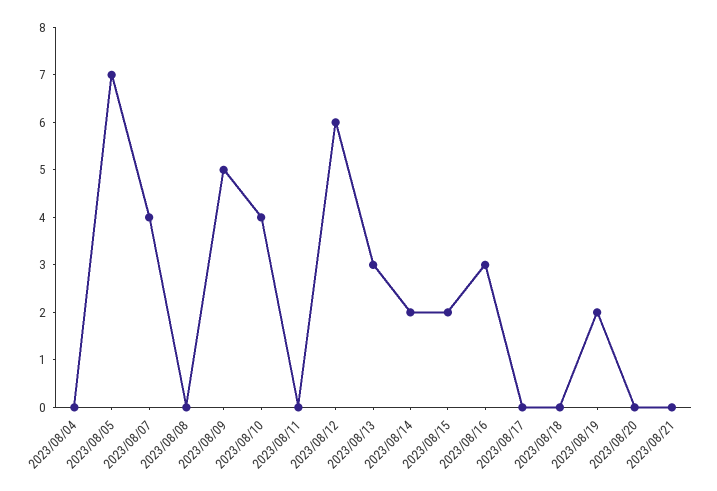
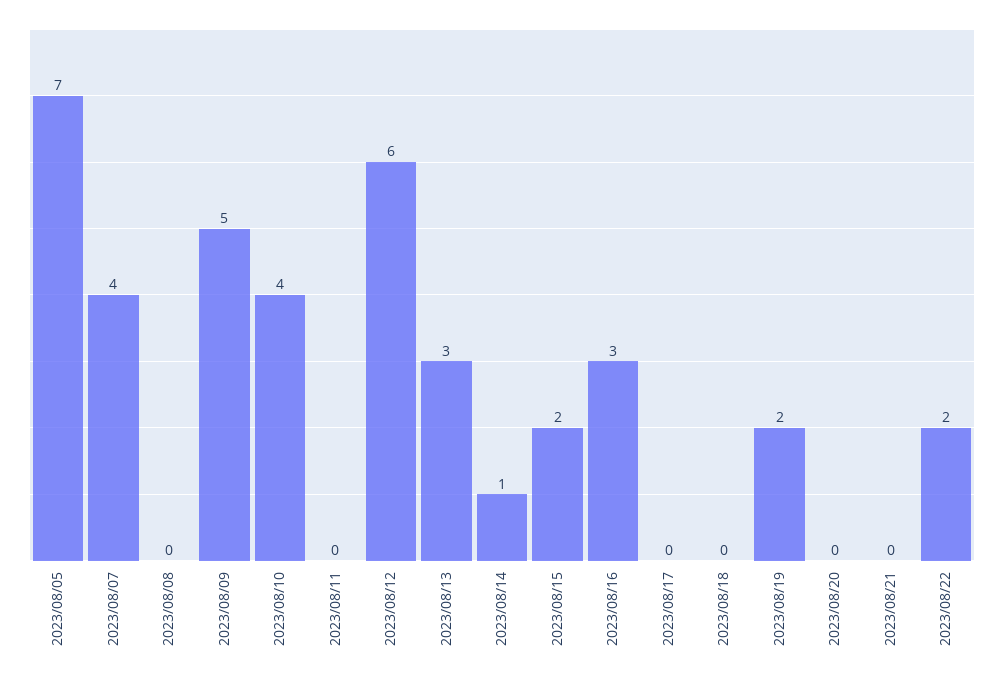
2023/08/04: 0 -> none
2023/08/14: 2 -> 1
2023/08/22: none -> 2

